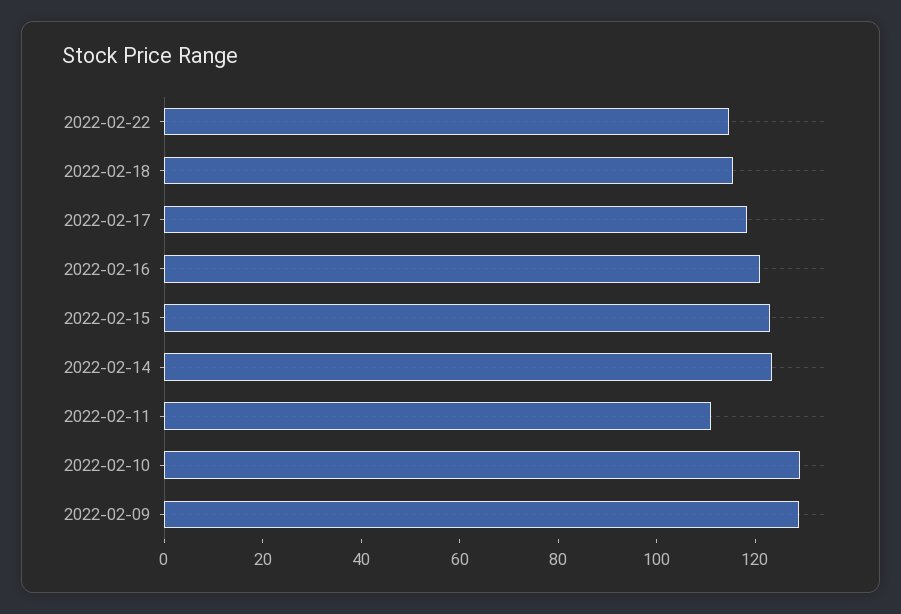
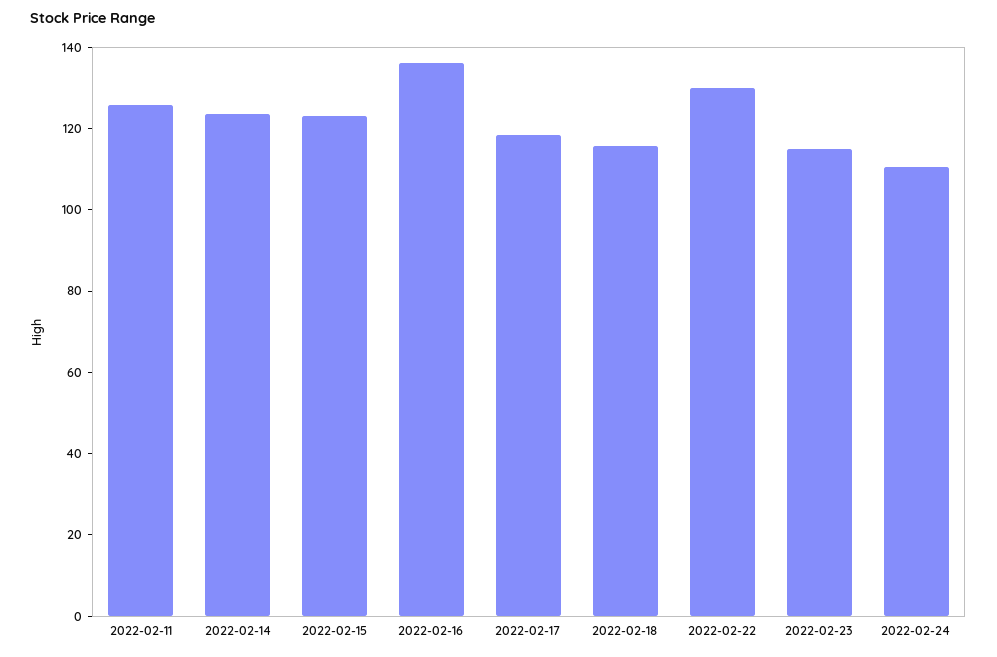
2022-02-22: 115 -> 130
2022-02-16: 120 -> 135
2022-02-11: 110 -> 125
2022-02-10: 130 -> none
2022-02-09: 130 -> none
2022-02-23: none -> 115
2022-02-24: none -> 110

